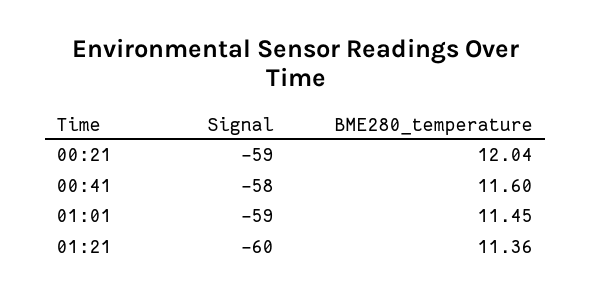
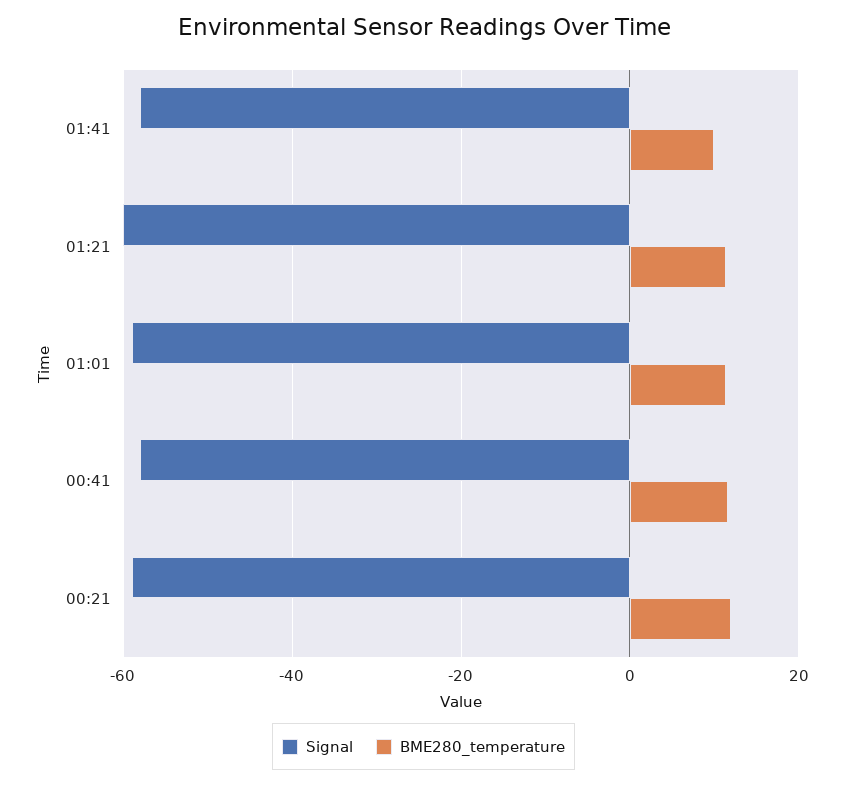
Signal, 01:41: none -> -58
BME280_temperature, 01:41: none -> 10

